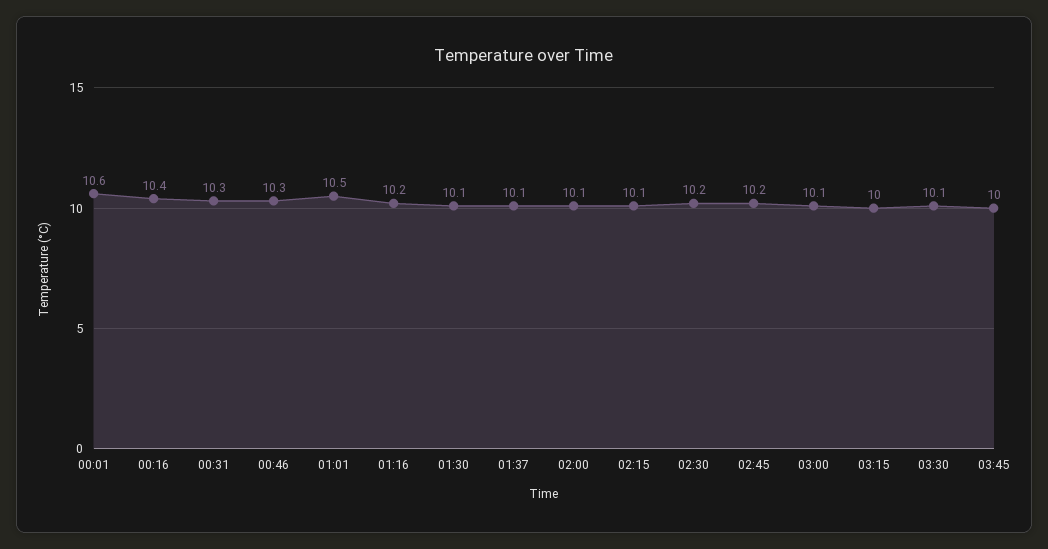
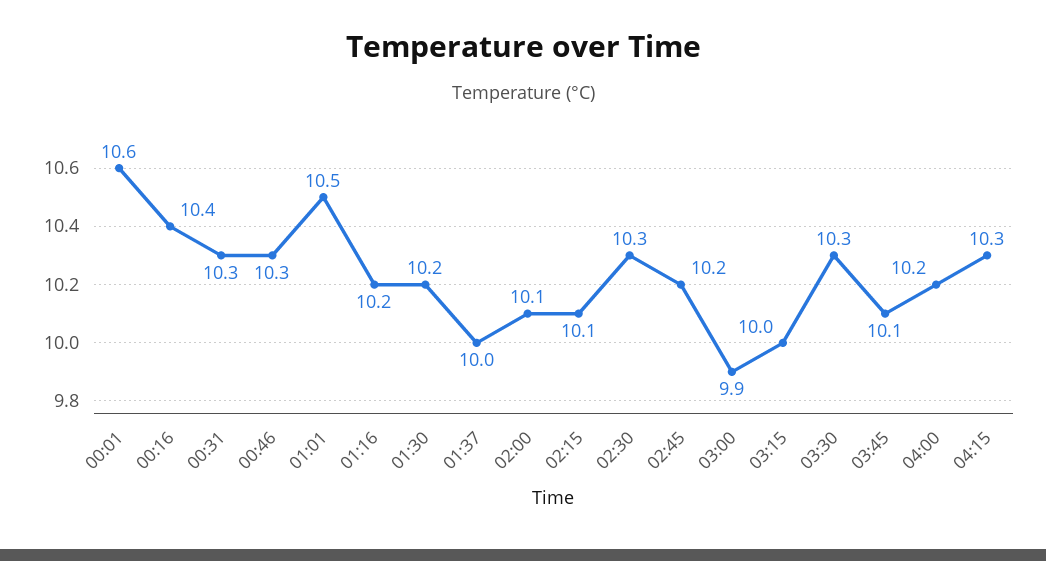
01:30: 10.1 -> 10.2
01:37: 10.1 -> 10
02:30: 10.2 -> 10.3
03:00: 10.1 -> 9.9
03:30: 10.1 -> 10.3
03:45: 10 -> 10.1
04:00: none -> 10.2
04:15: none -> 10.3

